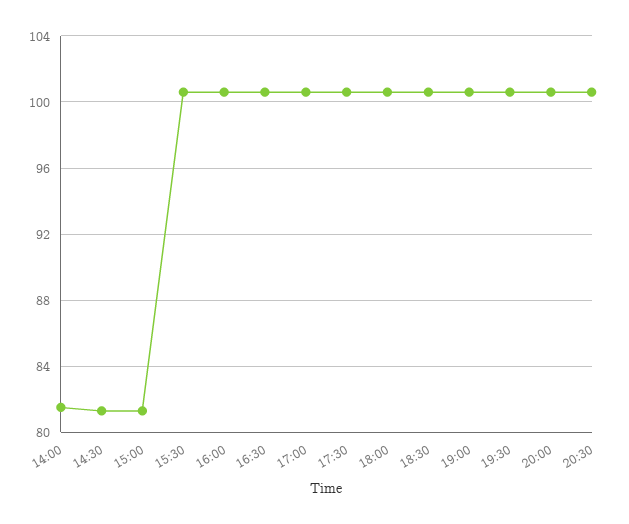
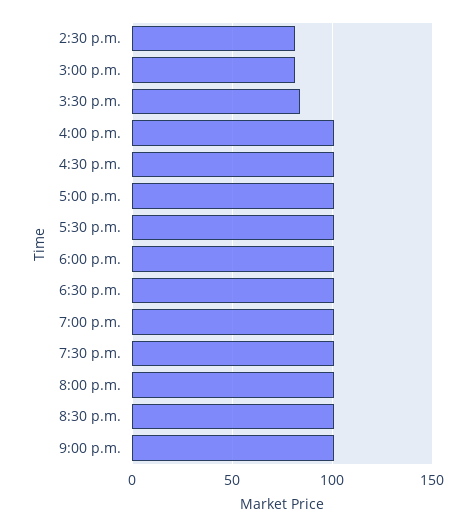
14:00: 81.5 -> none
15:30: 100.5 -> 85
9:00 p.m.: none -> 100

